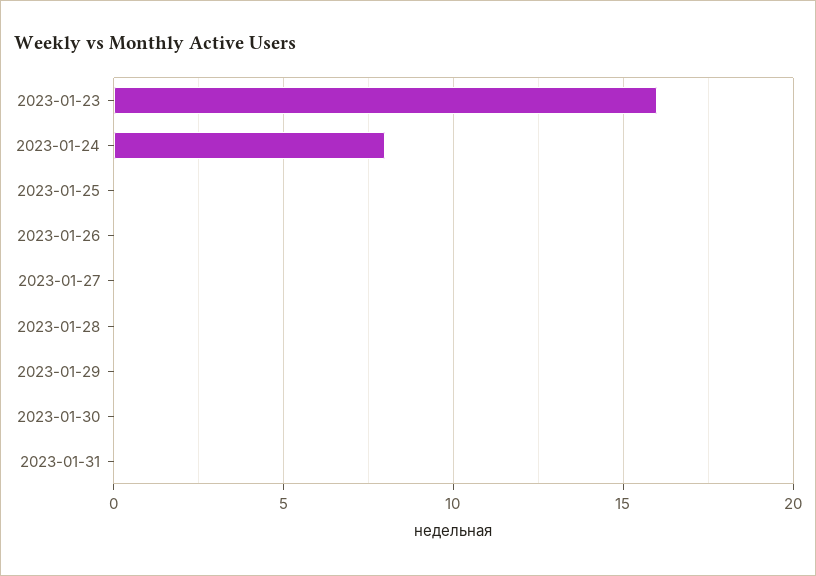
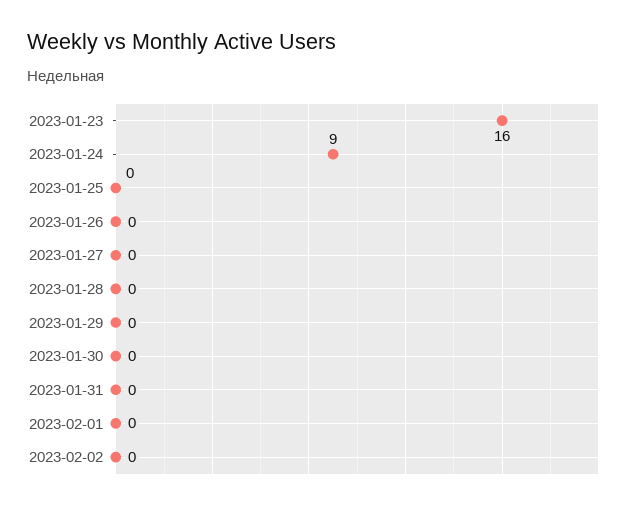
2023-01-24: 8 -> 9
2023-02-01: none -> 0
2023-02-02: none -> 0

